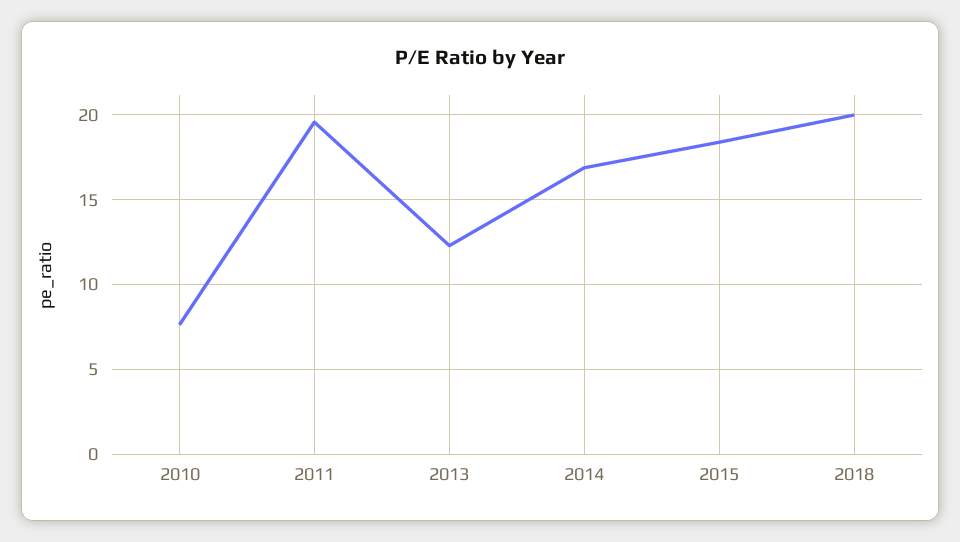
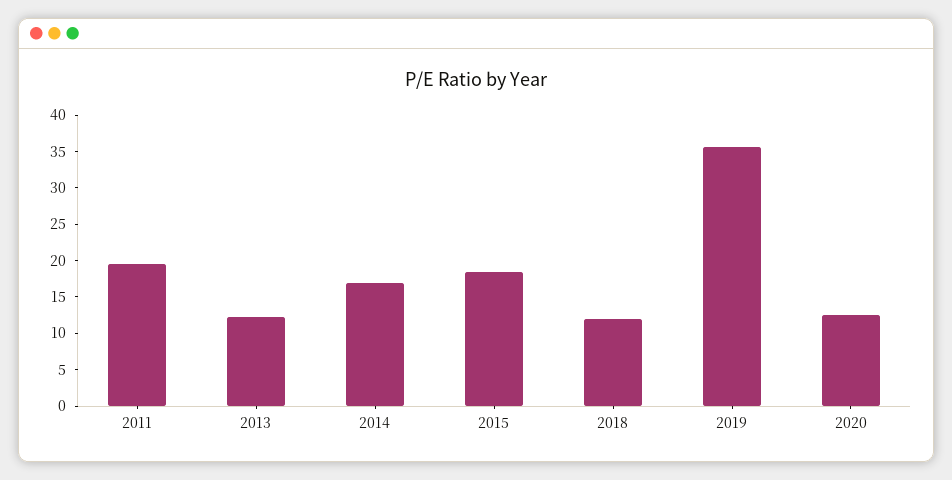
2010: 7.5 -> none
2018: 20 -> 12.5
2019: none -> 35
2020: none -> 12.5

